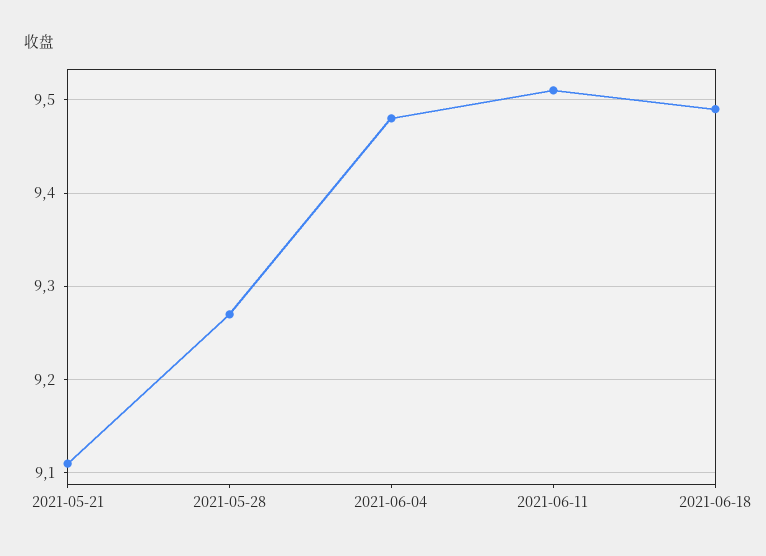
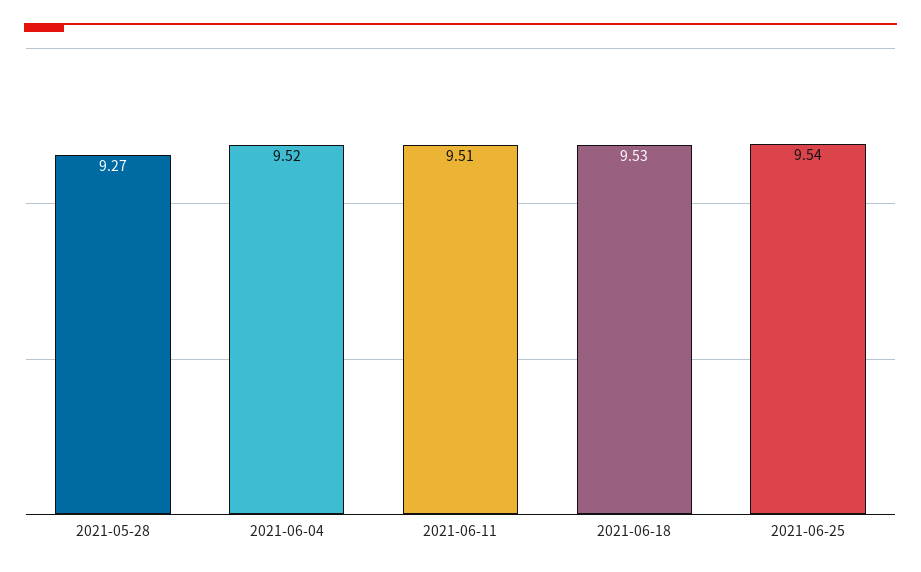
2021-05-21: 9.11 -> none
2021-06-04: 9.48 -> 9.52
2021-06-18: 9.49 -> 9.53
2021-06-25: none -> 9.54

